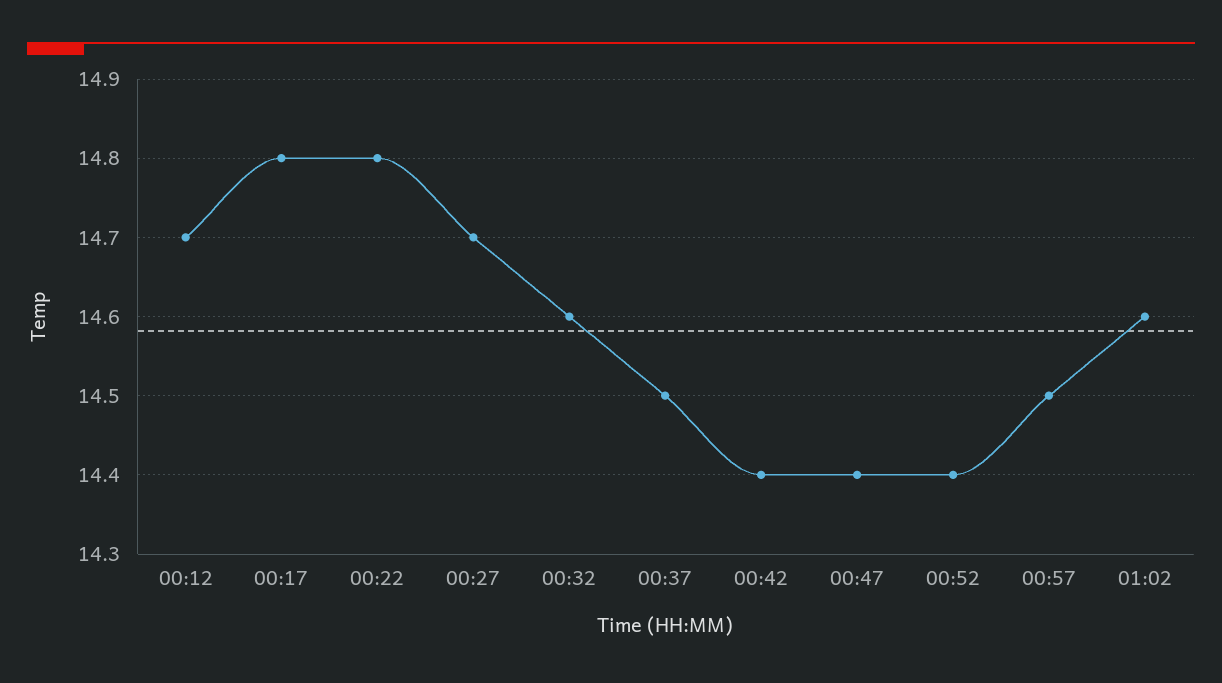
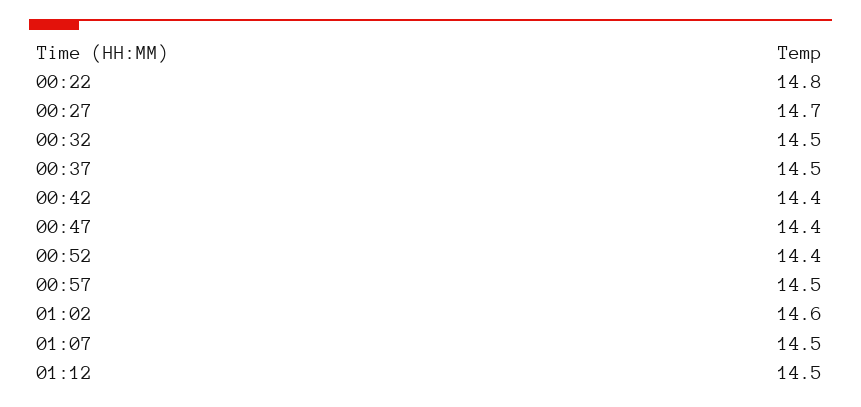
00:12: 14.7 -> none
00:17: 14.8 -> none
00:32: 14.6 -> 14.5
01:07: none -> 14.5
01:12: none -> 14.5

